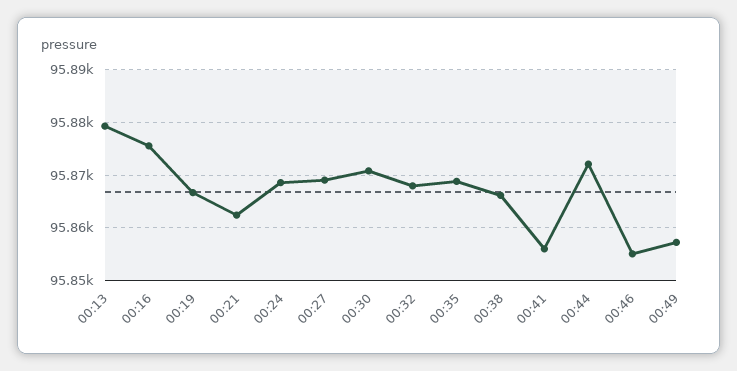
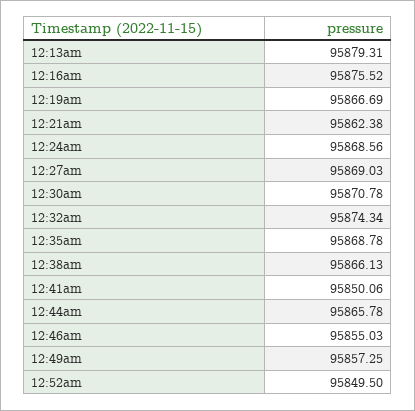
00:32: 95868 -> 95874.34
00:41: 95856 -> 95850.06
00:44: 95872 -> 95865.78
12:52am: none -> 95849.5

